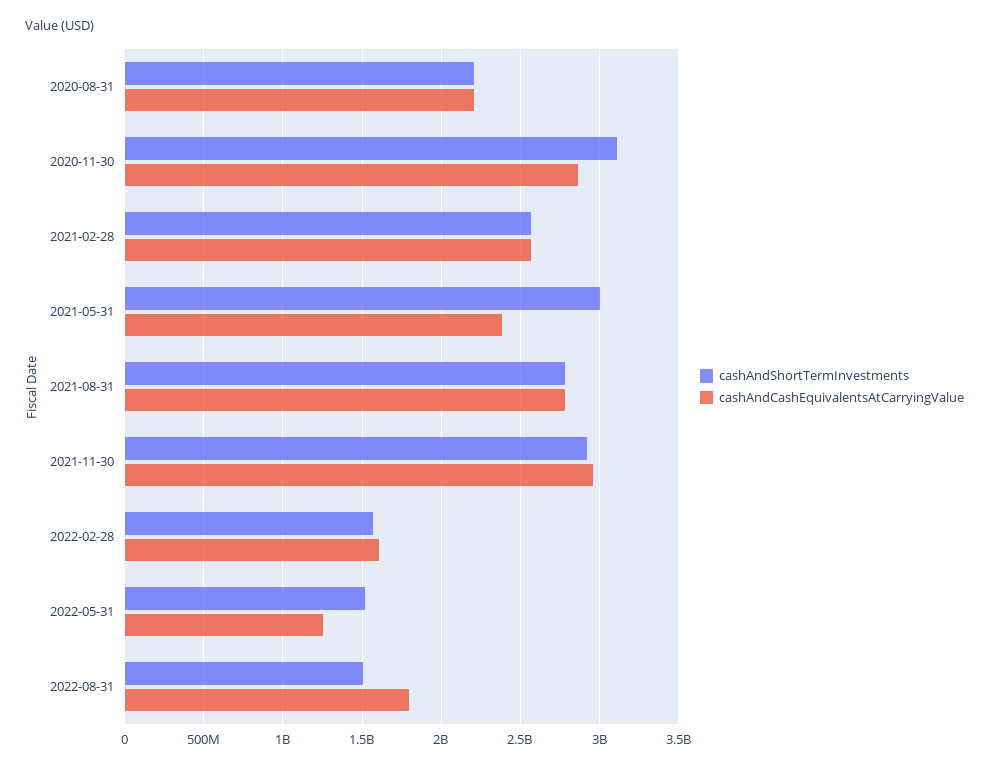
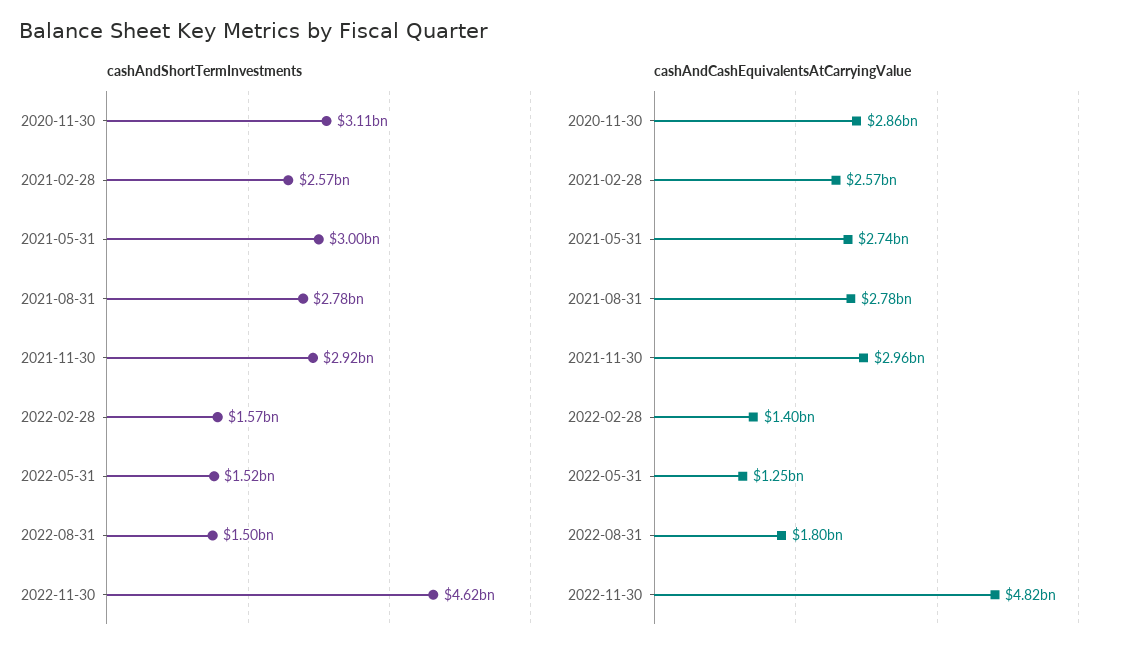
cashAndShortTermInvestments, 2020-08-31: 2200000000 -> none
cashAndCashEquivalentsAtCarryingValue, 2020-08-31: 2200000000 -> none
cashAndCashEquivalentsAtCarryingValue, 2021-05-31: 2400000000 -> 2740000000
cashAndCashEquivalentsAtCarryingValue, 2022-02-28: 1600000000 -> 1400000000
cashAndShortTermInvestments, 2022-11-30: none -> 4620000000
cashAndCashEquivalentsAtCarryingValue, 2022-11-30: none -> 4820000000

